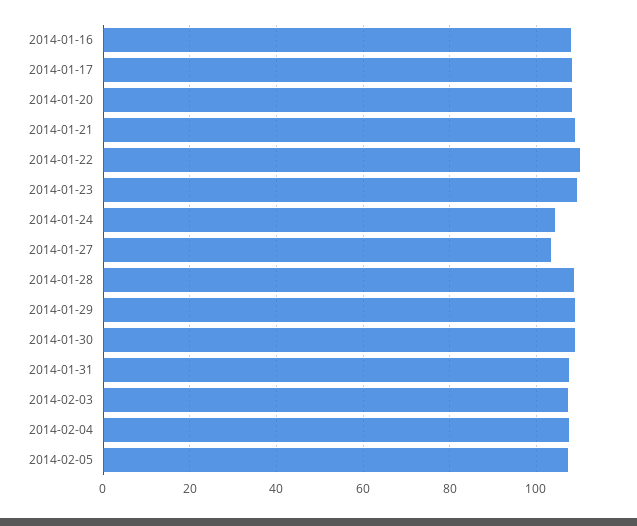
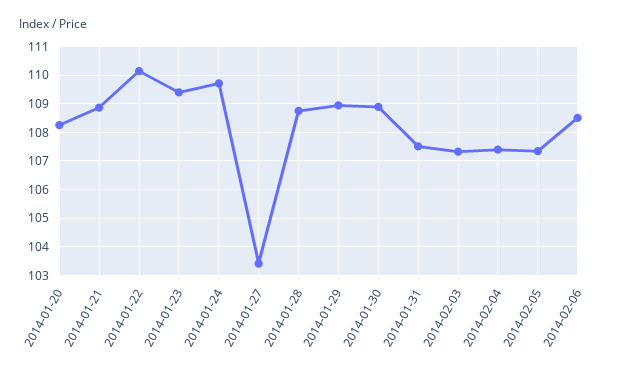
2014-01-16: 108 -> none
2014-01-17: 108 -> none
2014-01-24: 104 -> 109.75
2014-02-06: none -> 108.5

